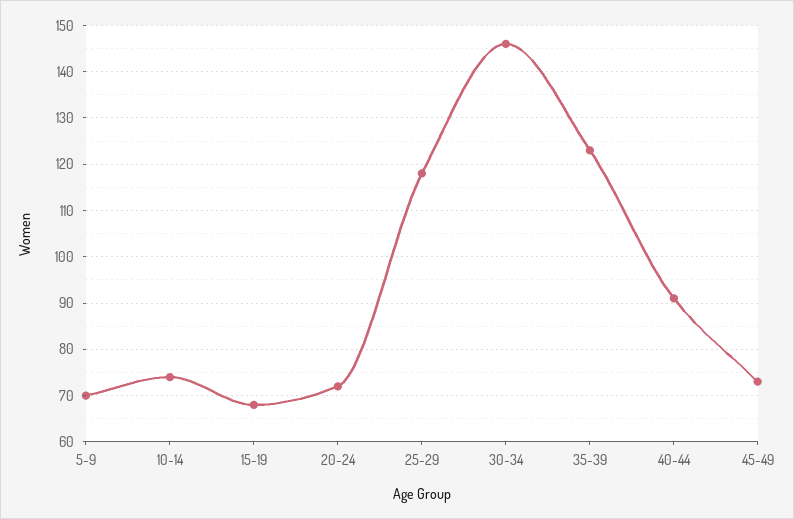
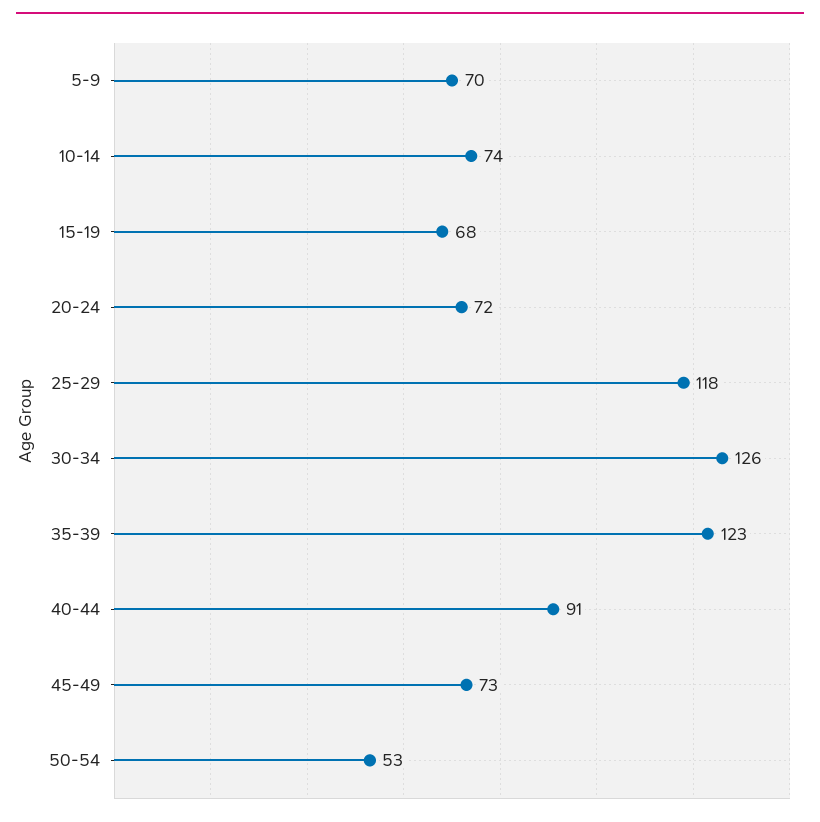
30-34: 145 -> 126
50-54: none -> 53

